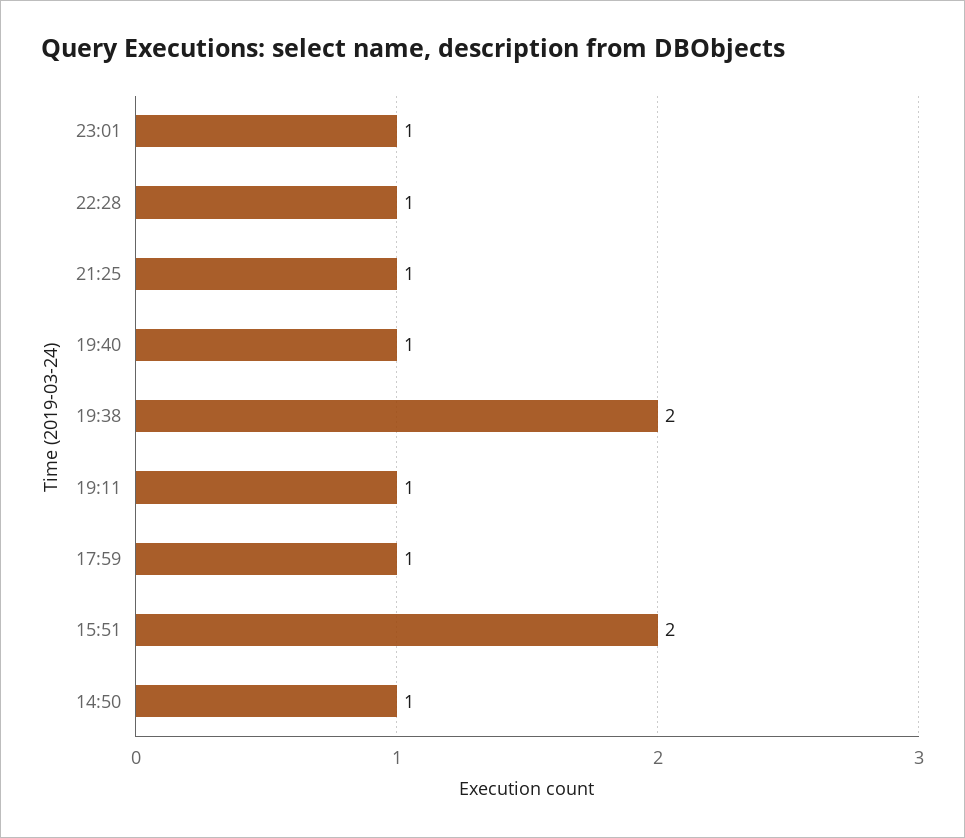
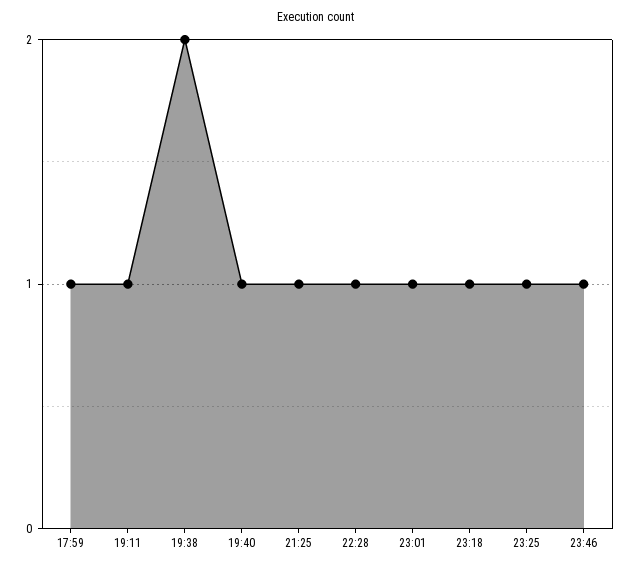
15:51: 2 -> none
14:50: 1 -> none
23:18: none -> 1
23:25: none -> 1
23:46: none -> 1

